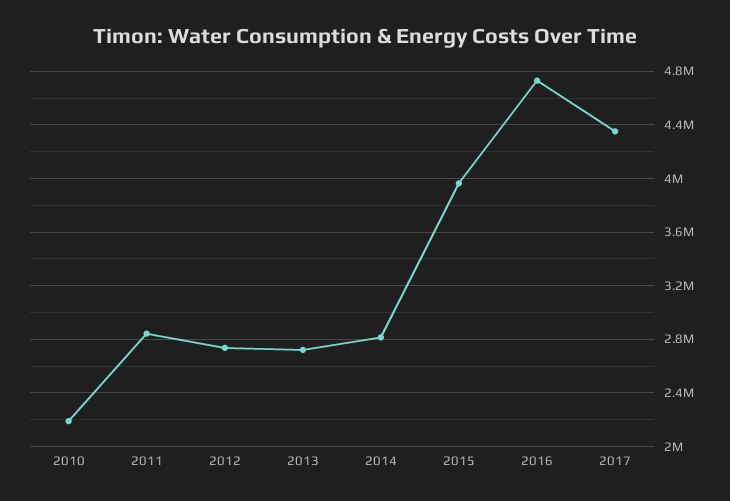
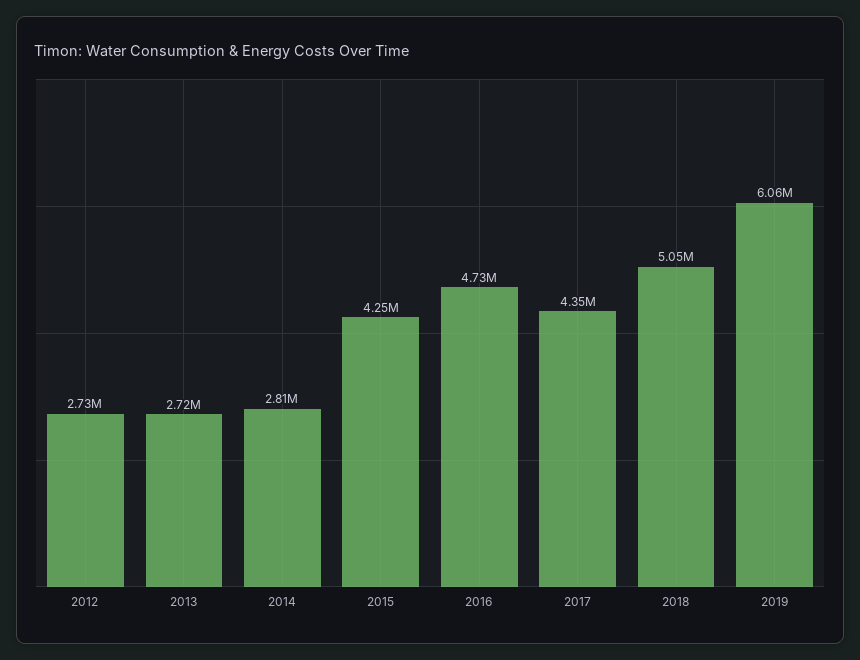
2010: 2200000 -> none
2011: 2850000 -> none
2015: 3950000 -> 4250000
2018: none -> 5050000
2019: none -> 6060000

